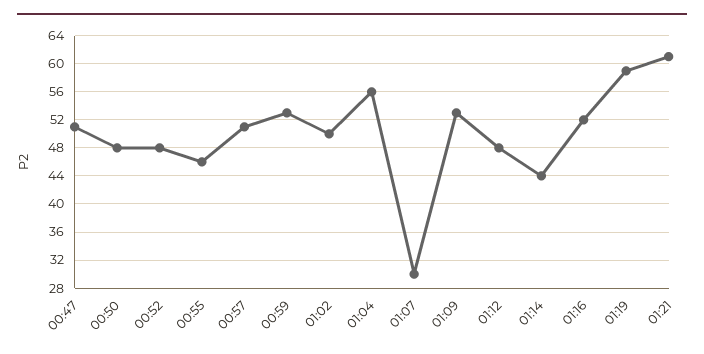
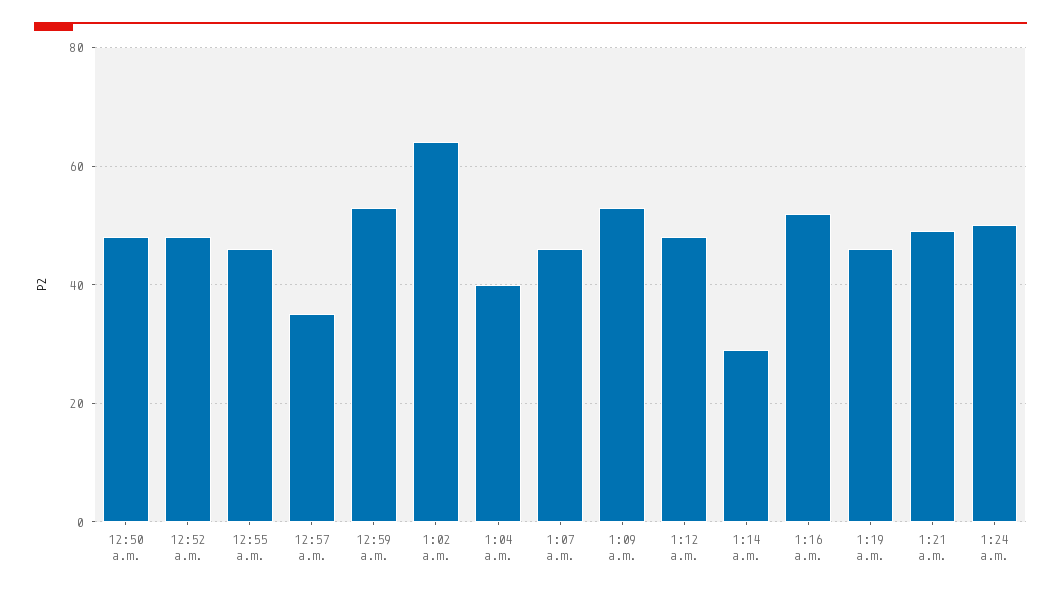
00:47: 51 -> none
00:57: 51 -> 35
01:02: 50 -> 65
01:04: 56 -> 40
01:07: 30 -> 45
01:14: 44 -> 30
01:19: 59 -> 45
01:21: 61 -> 50
1:24 a.m.: none -> 50

